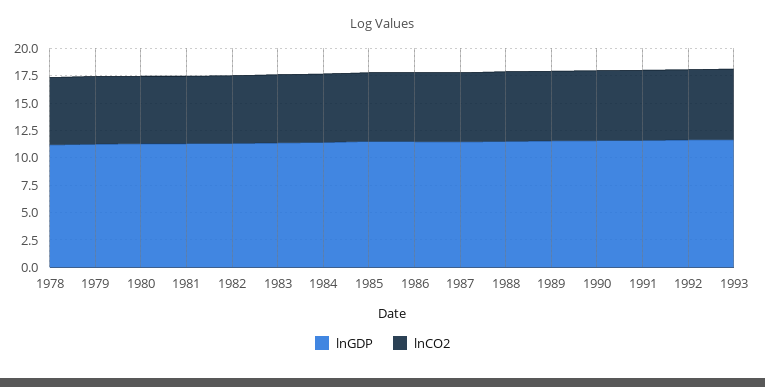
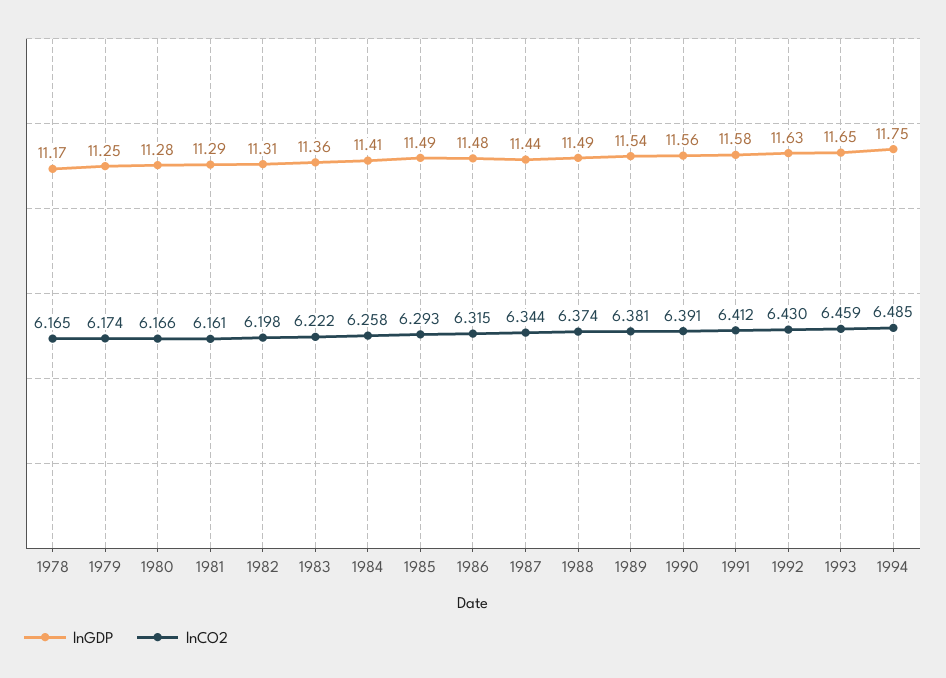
lnGDP, 1994: none -> 11.75
lnCO2, 1994: none -> 6.485

